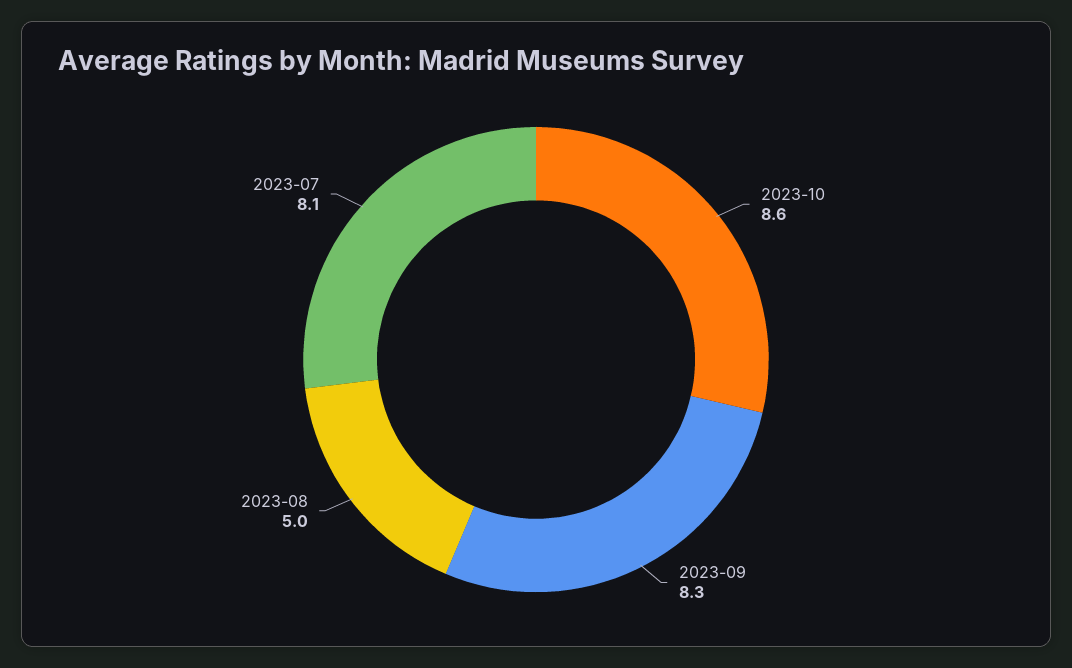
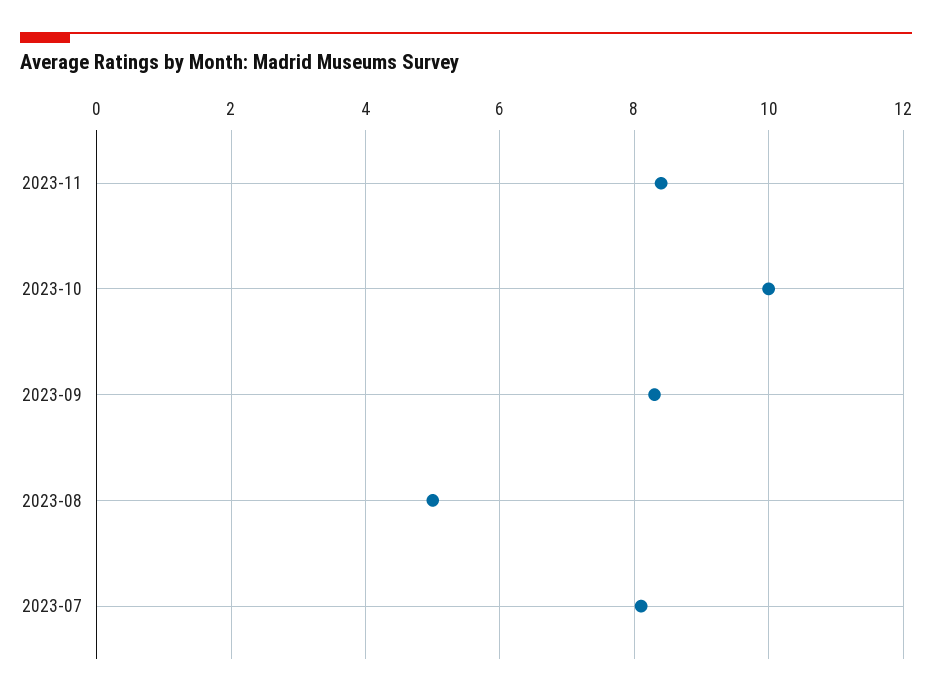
2023-10: 8.6 -> 10
2023-11: none -> 8.5

